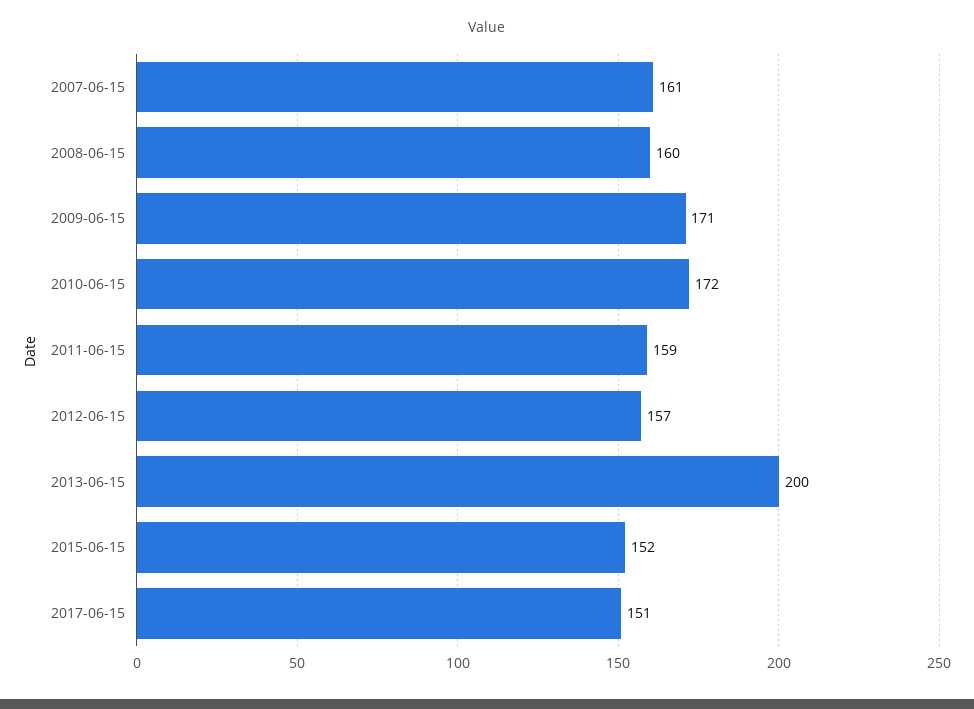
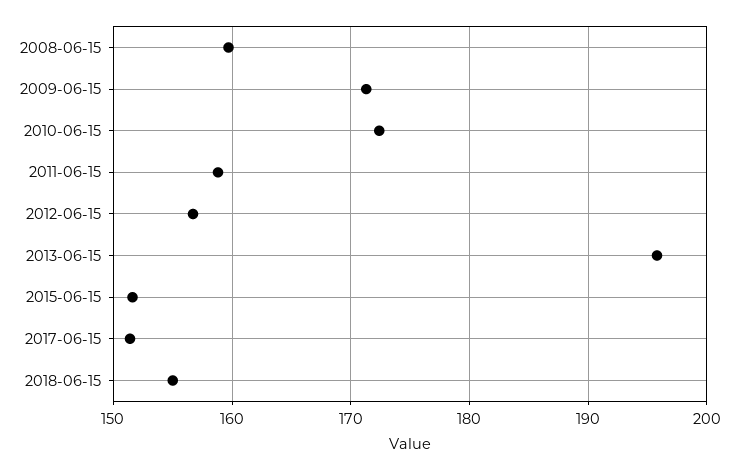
2007-06-15: 161 -> none
2013-06-15: 200 -> 196
2018-06-15: none -> 155

